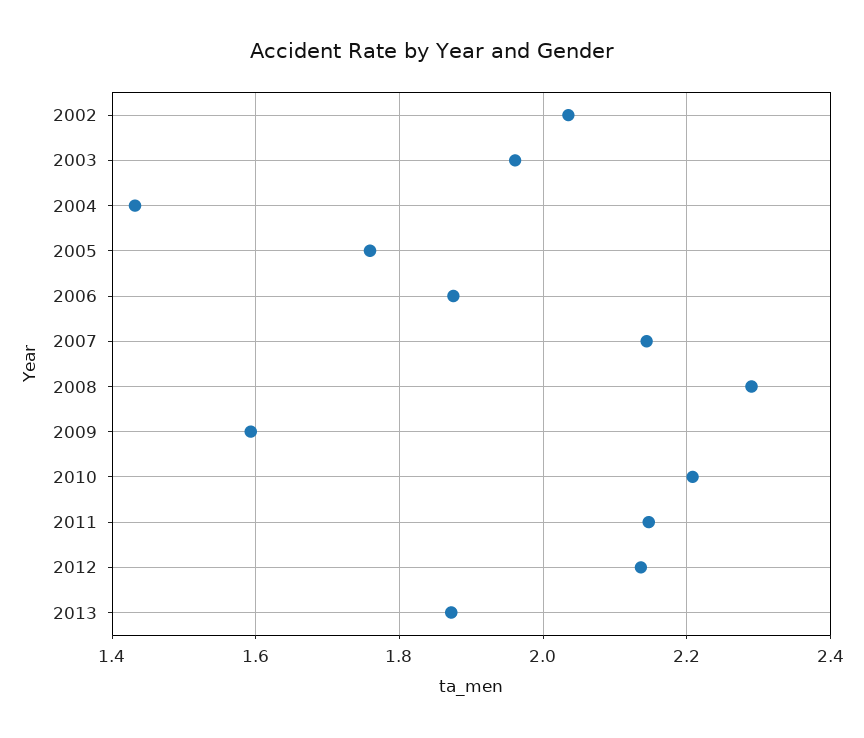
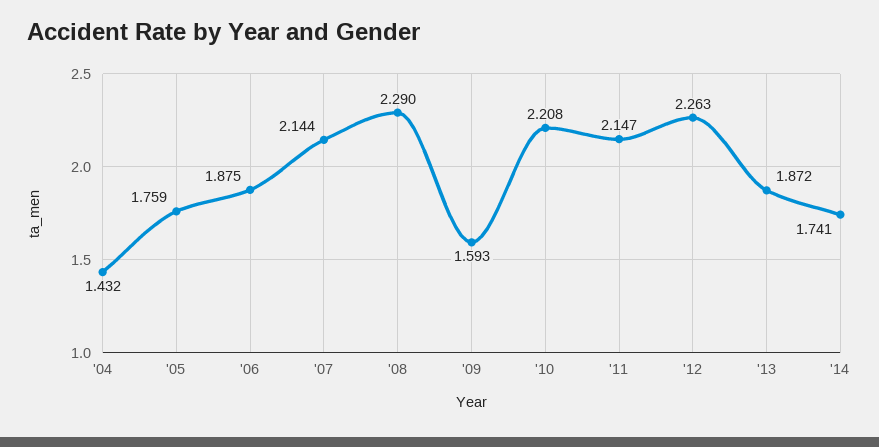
2002: 2.04 -> none
2003: 1.96 -> none
2012: 2.14 -> 2.263
'14: none -> 1.741

